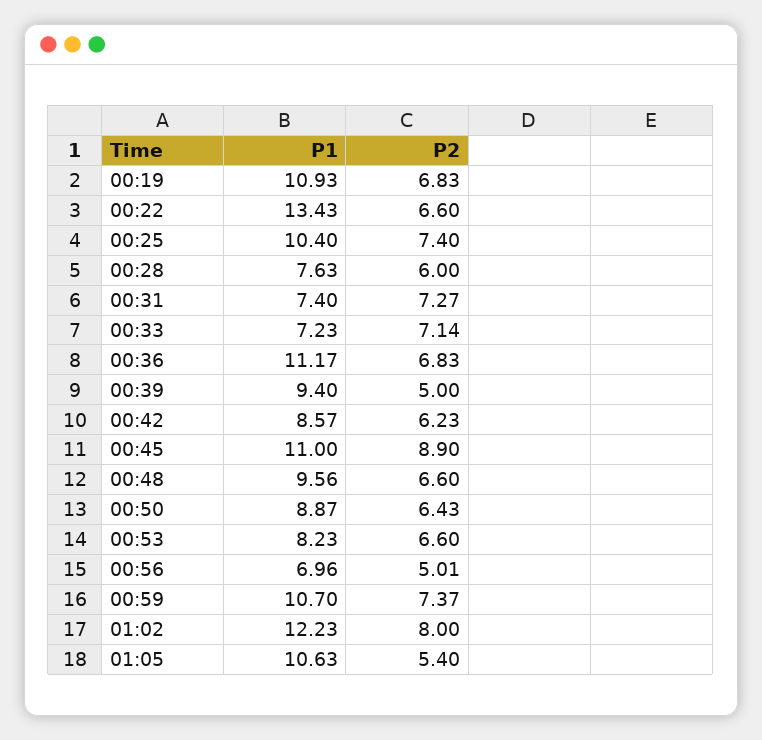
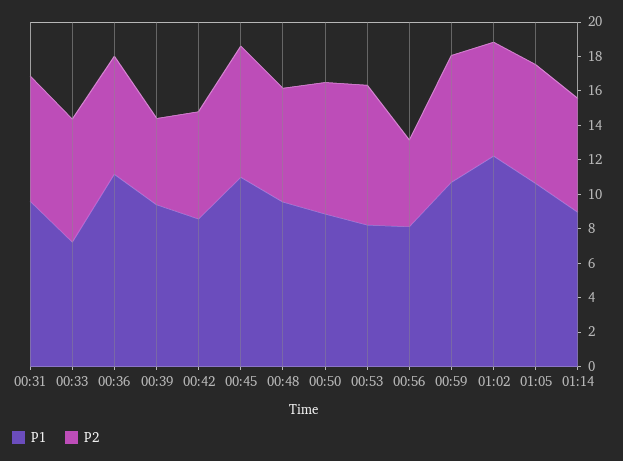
P1, 00:19: 10.93 -> none
P2, 00:19: 6.83 -> none
P1, 00:22: 13.43 -> none
P2, 00:22: 6.6 -> none
P1, 00:25: 10.4 -> none
P2, 00:25: 7.4 -> none
P1, 00:28: 7.63 -> none
P2, 00:28: 6 -> none
P1, 00:31: 7.4 -> 9.5
P2, 00:45: 8.9 -> 7.5
P2, 00:50: 6.43 -> 7.5
P2, 00:53: 6.6 -> 8
P1, 00:56: 6.96 -> 8
P2, 01:02: 8 -> 6.5
P2, 01:05: 5.4 -> 7
P1, 01:14: none -> 9
P2, 01:14: none -> 6.5

